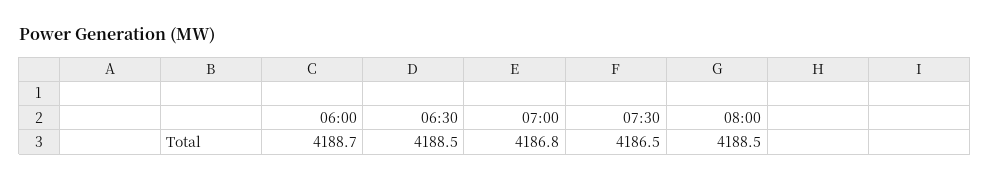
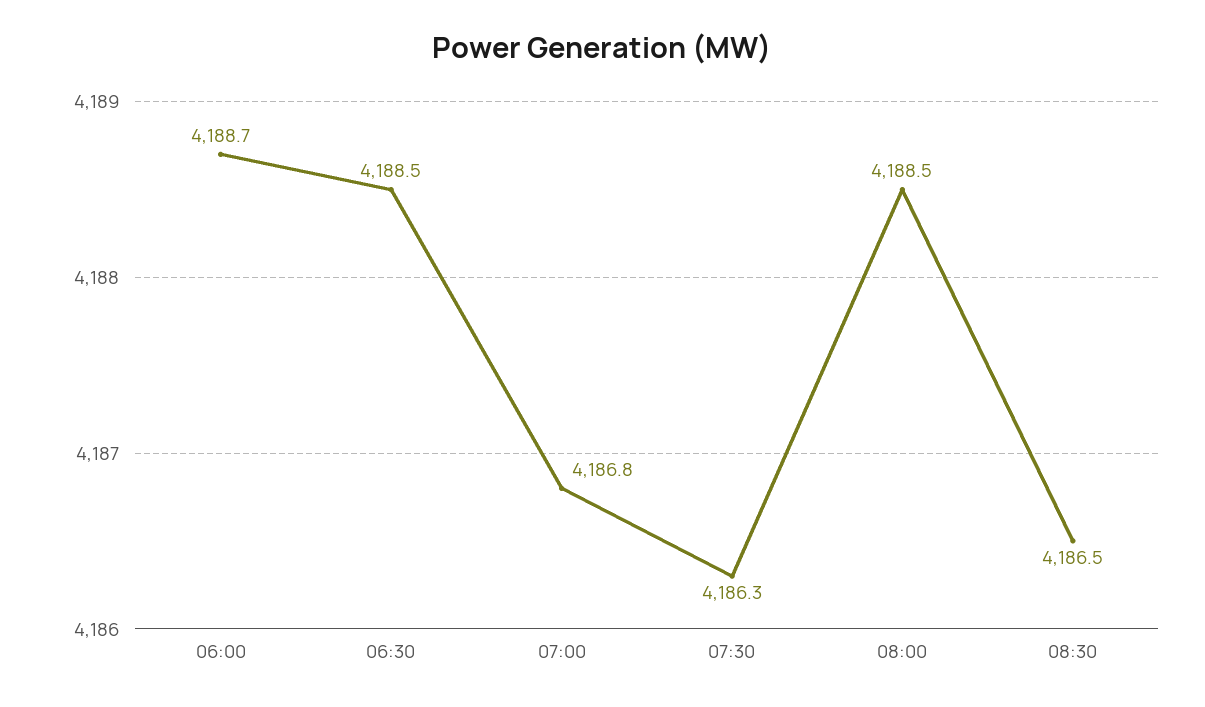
07:30: 4186.5 -> 4186.3
08:30: none -> 4186.5

